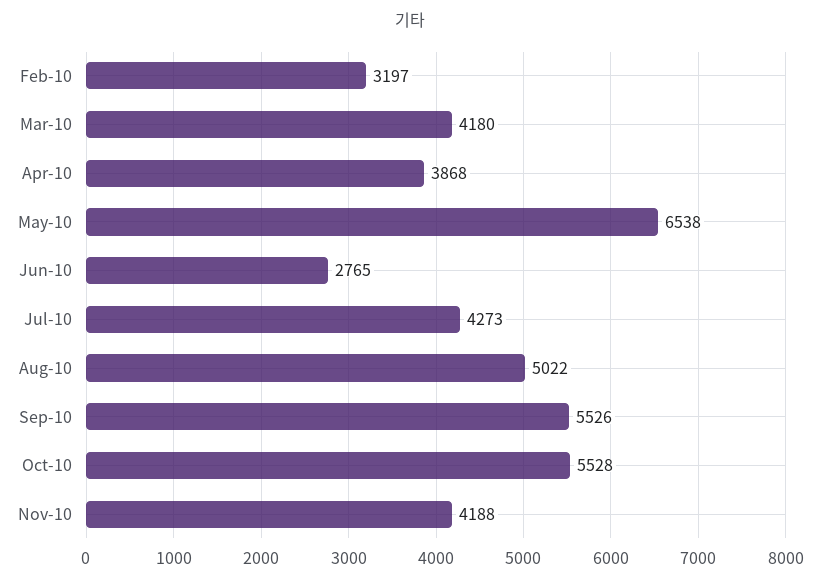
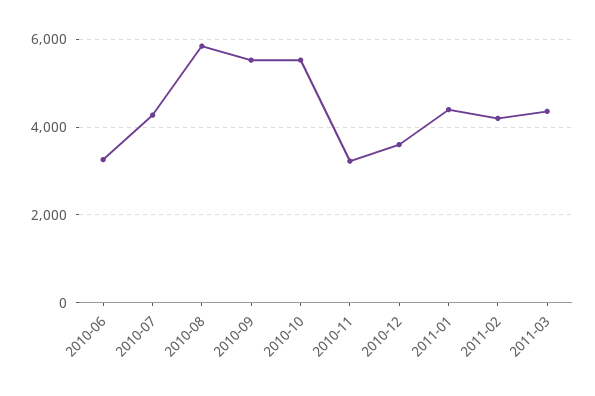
Feb-10: 3197 -> none
Mar-10: 4180 -> none
Apr-10: 3868 -> none
May-10: 6538 -> none
Jun-10: 2765 -> 3200
Aug-10: 5022 -> 5800
Nov-10: 4188 -> 3200
2010-12: none -> 3600
2011-01: none -> 4400
2011-02: none -> 4200
2011-03: none -> 4400

